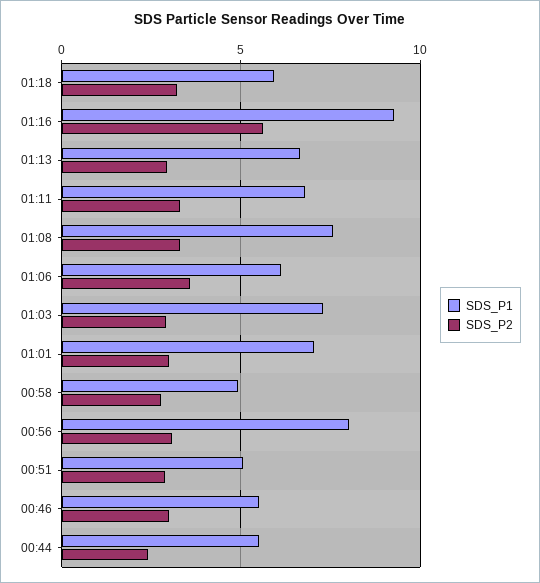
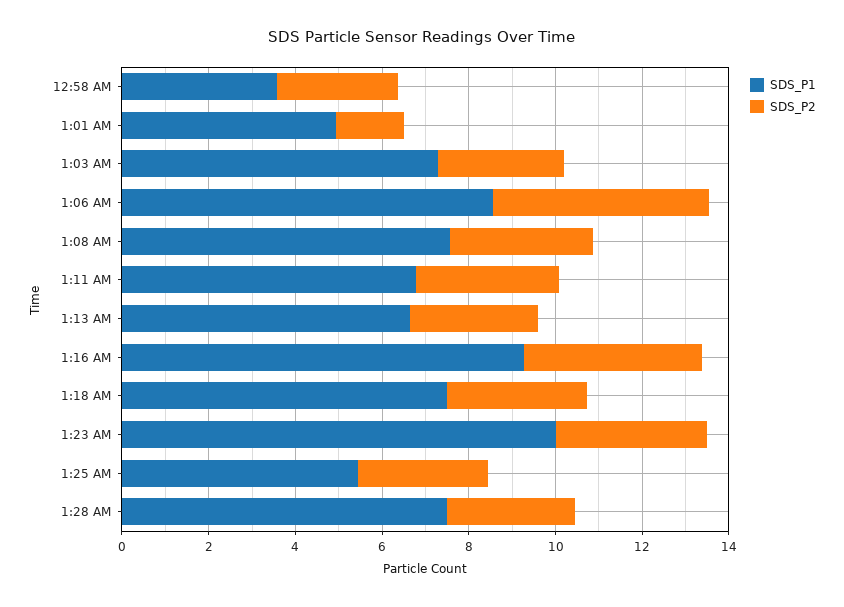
SDS_P1, 01:18: 6 -> 7.5
SDS_P2, 01:16: 5.5 -> 4
SDS_P1, 01:06: 6 -> 8.5
SDS_P2, 01:06: 3.5 -> 5
SDS_P1, 01:01: 7 -> 5
SDS_P2, 01:01: 3 -> 1.5
SDS_P1, 00:58: 5 -> 3.5
SDS_P1, 00:56: 8 -> none
SDS_P2, 00:56: 3 -> none
SDS_P1, 00:51: 5 -> none
SDS_P2, 00:51: 3 -> none
SDS_P1, 00:46: 5.5 -> none
SDS_P2, 00:46: 3 -> none
SDS_P1, 00:44: 5.5 -> none
SDS_P2, 00:44: 2.5 -> none
SDS_P1, 1:23 AM: none -> 10
SDS_P2, 1:23 AM: none -> 3.5
SDS_P1, 1:25 AM: none -> 5.5
SDS_P2, 1:25 AM: none -> 3
SDS_P1, 1:28 AM: none -> 7.5
SDS_P2, 1:28 AM: none -> 3

